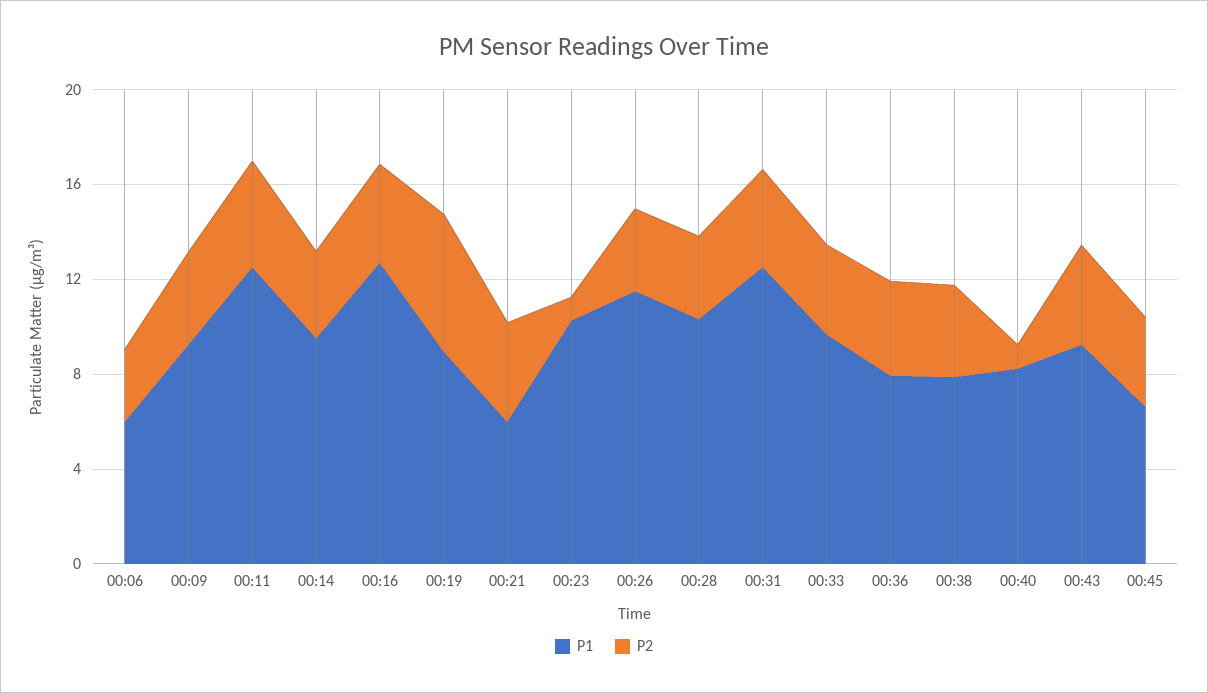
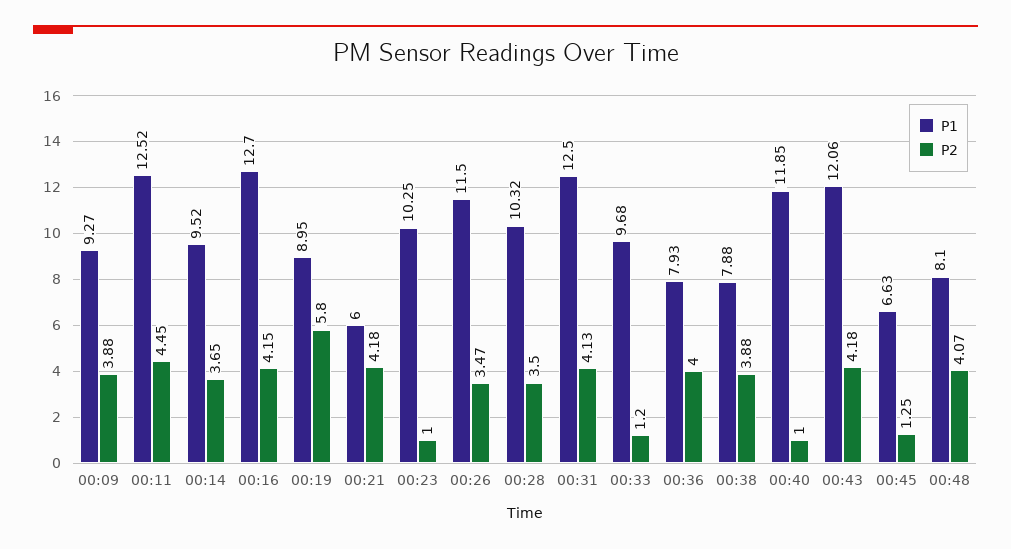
P1, 00:06: 6 -> none
P2, 00:06: 3 -> none
P2, 00:33: 4 -> 1.2
P1, 00:40: 8 -> 11.85
P1, 00:43: 9 -> 12.06
P2, 00:45: 4 -> 1.25
P1, 00:48: none -> 8.1
P2, 00:48: none -> 4.07

